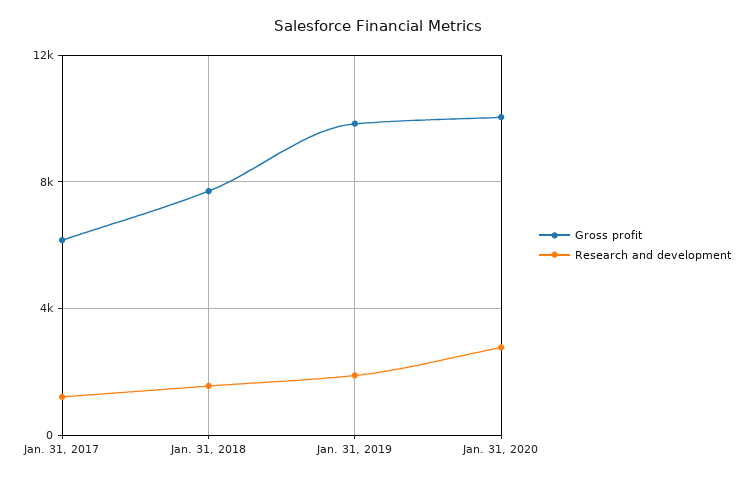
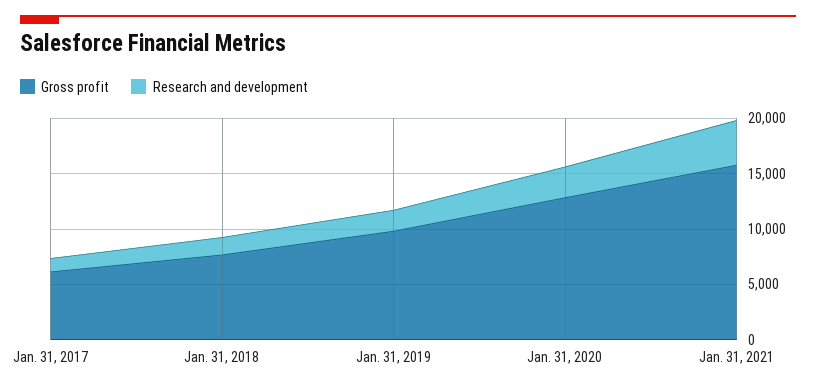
Gross profit, Jan. 31, 2020: 10000 -> 13000
Gross profit, Jan. 31, 2021: none -> 16000
Research and development, Jan. 31, 2021: none -> 4000

